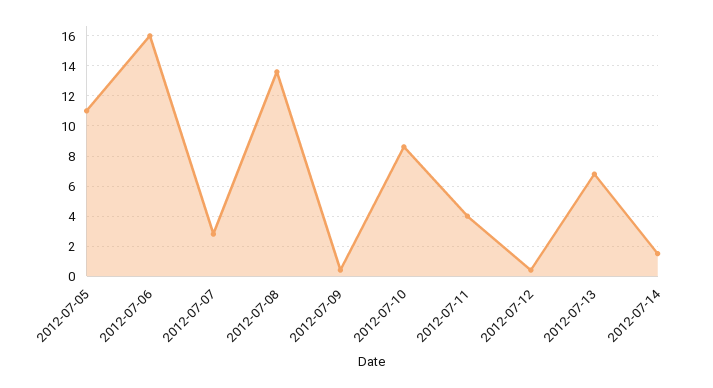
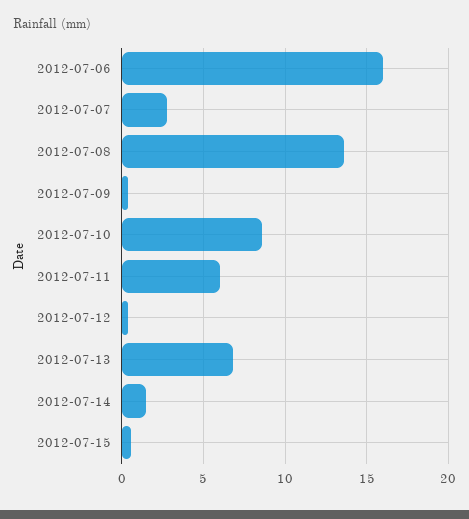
2012-07-05: 11 -> none
2012-07-11: 4 -> 6
2012-07-15: none -> 0.5

